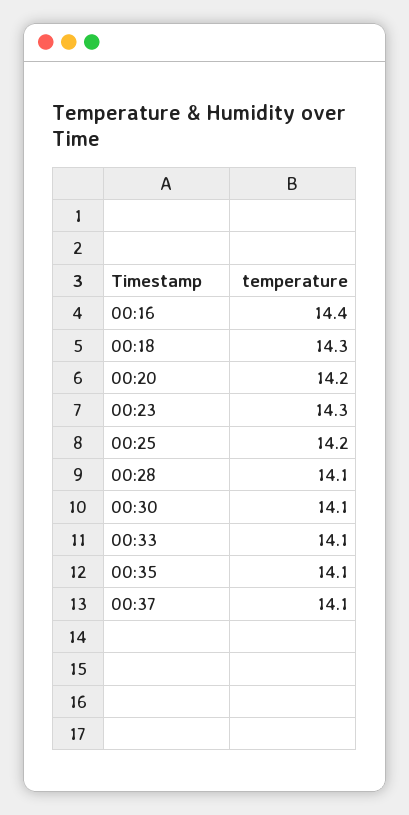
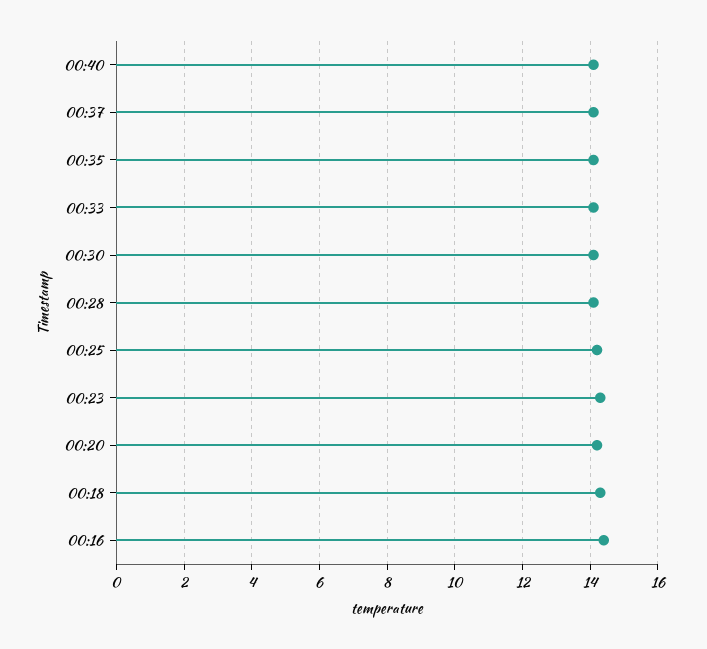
00:40: none -> 14

